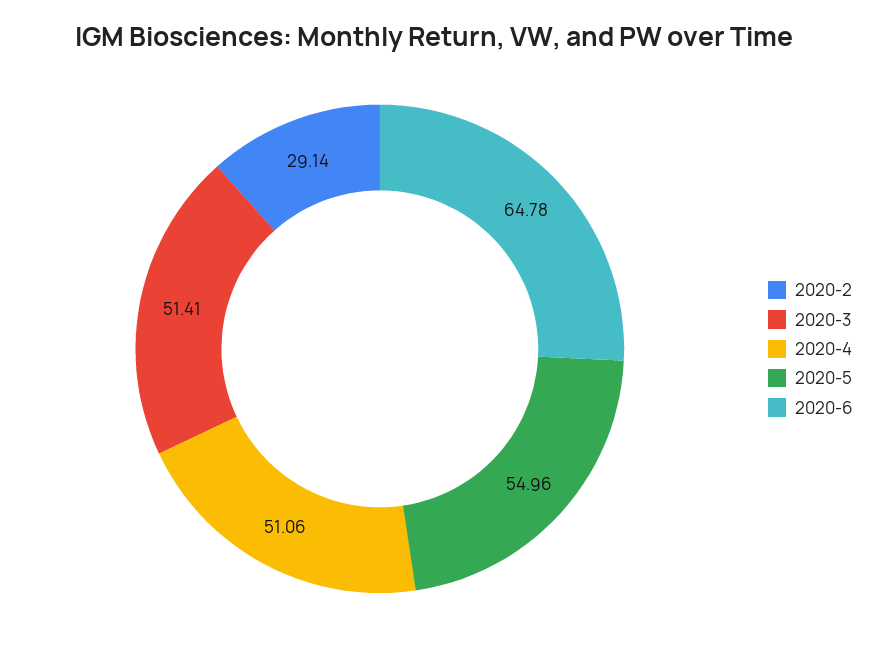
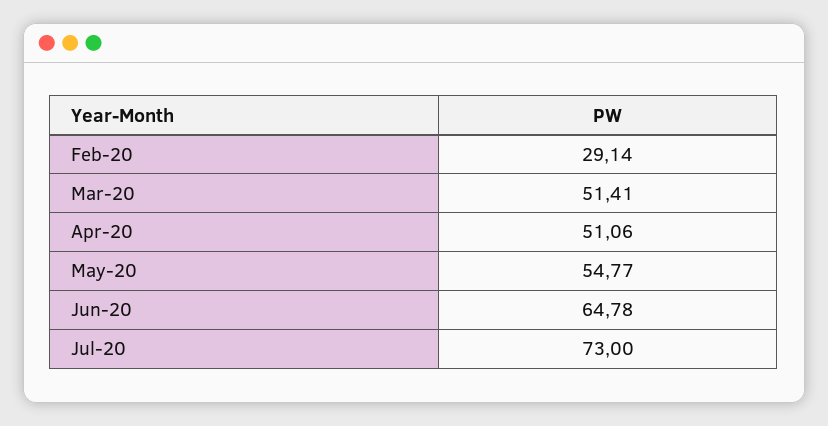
2020-5: 54.96 -> 54.77
Jul-20: none -> 73

